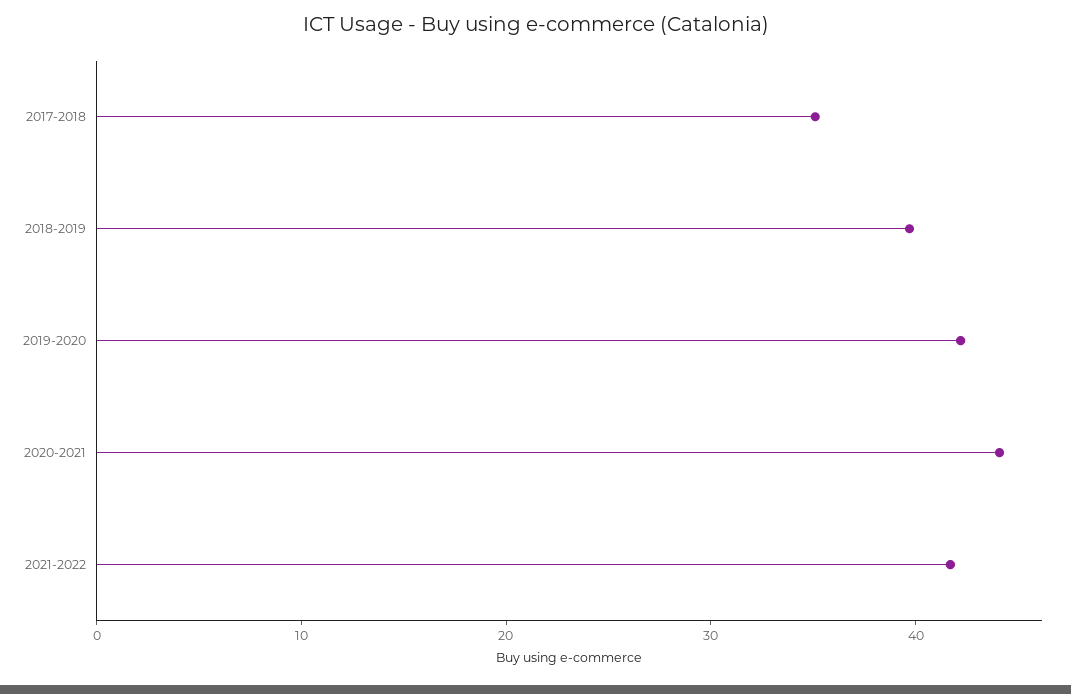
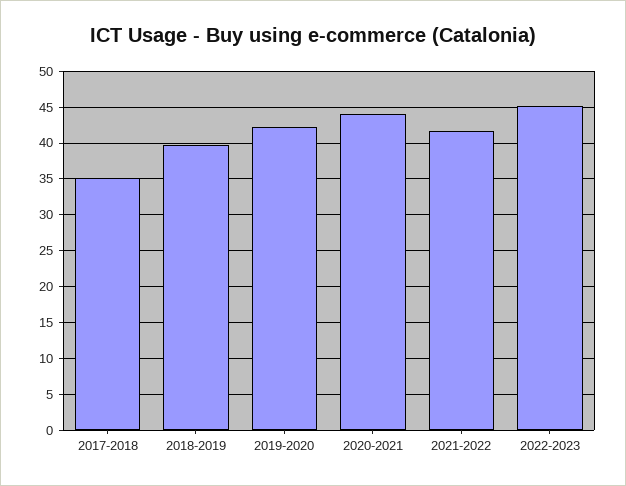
2022-2023: none -> 45

